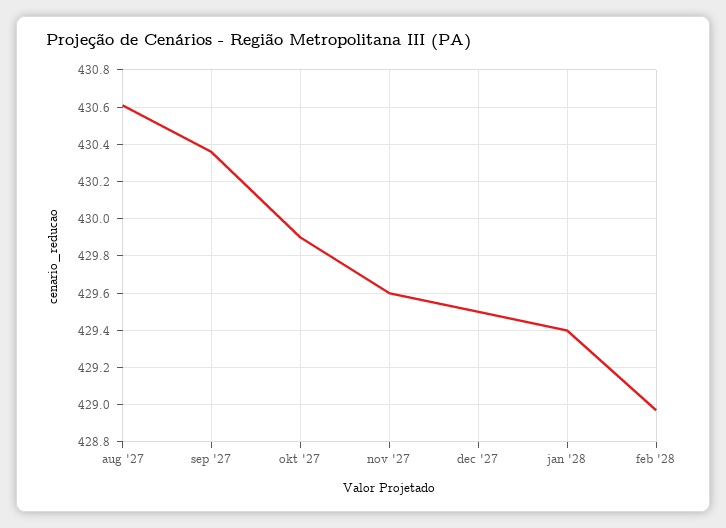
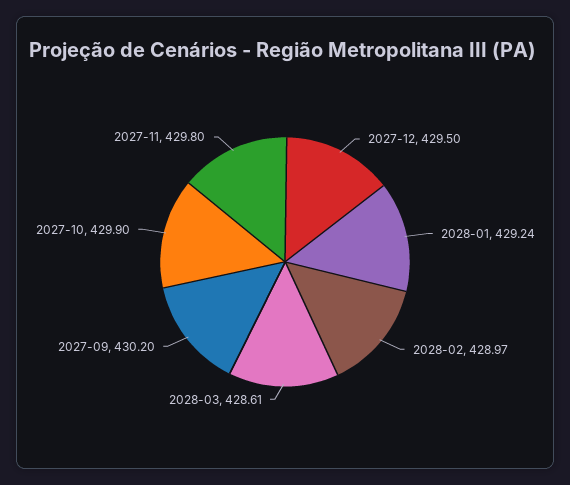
aug '27: 430.6 -> none
sep '27: 430.35 -> 430.2
nov '27: 429.6 -> 429.8
jan '28: 429.4 -> 429.24
2028-03: none -> 428.61

